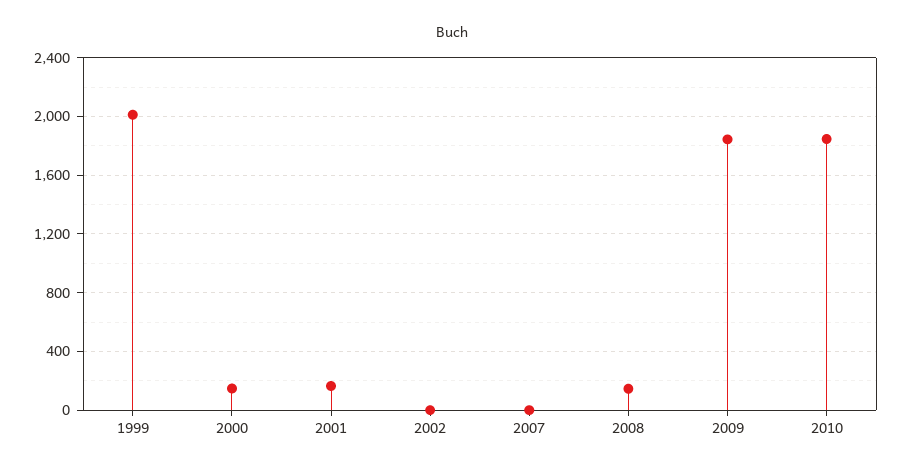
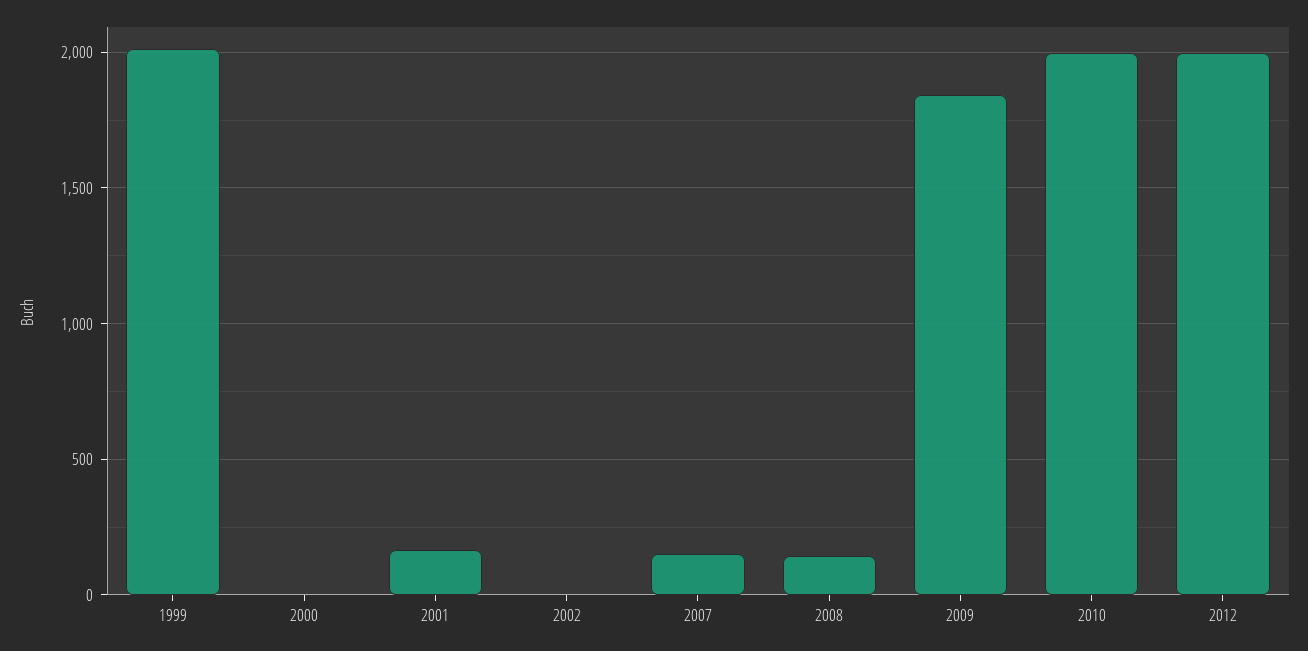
2000: 150 -> 0
2007: 0 -> 150
2010: 1850 -> 2000
2012: none -> 2000

